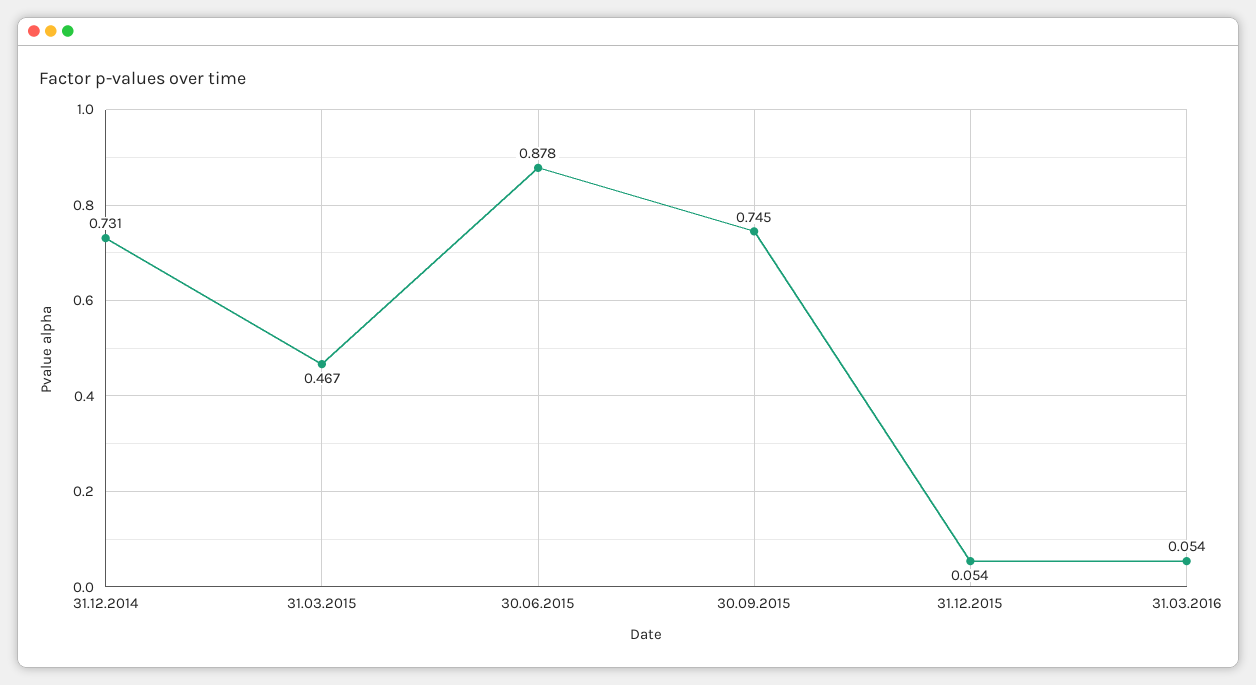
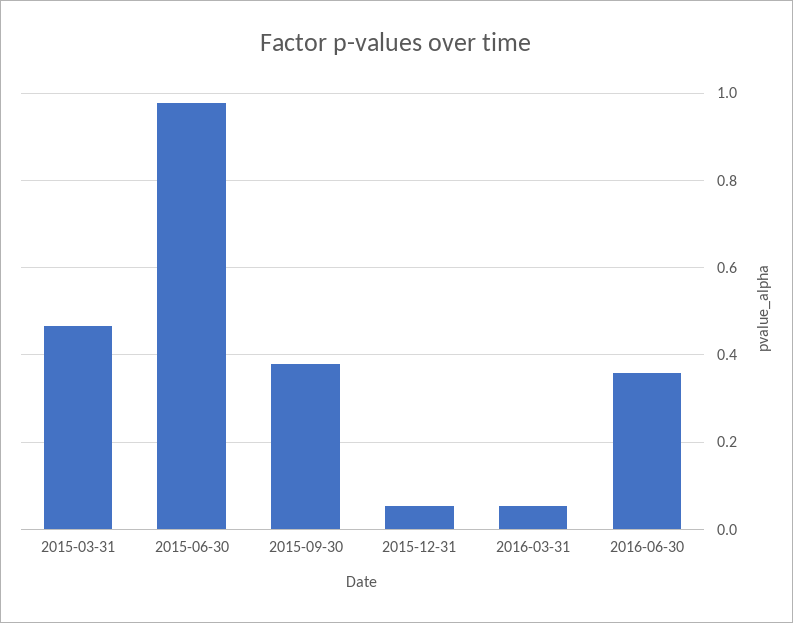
31.12.2014: 0.731 -> none
30.06.2015: 0.878 -> 0.98
30.09.2015: 0.745 -> 0.38
2016-06-30: none -> 0.36

